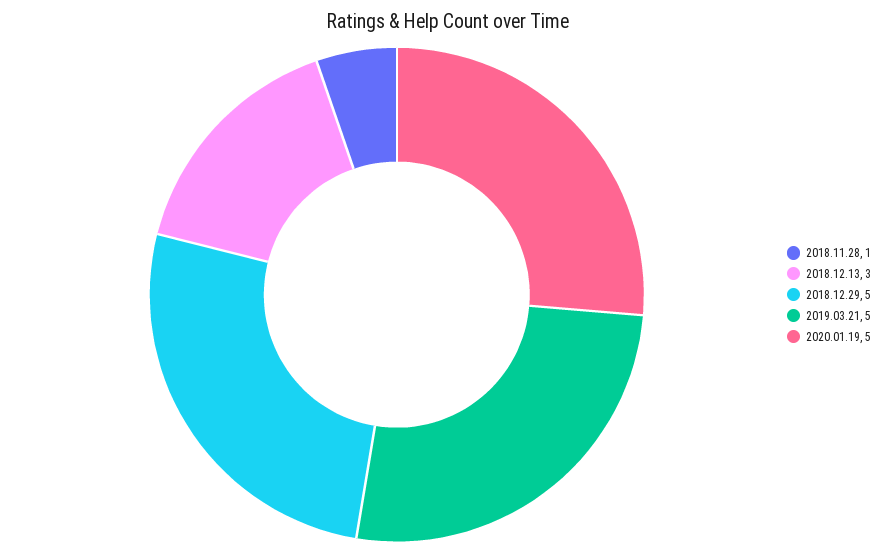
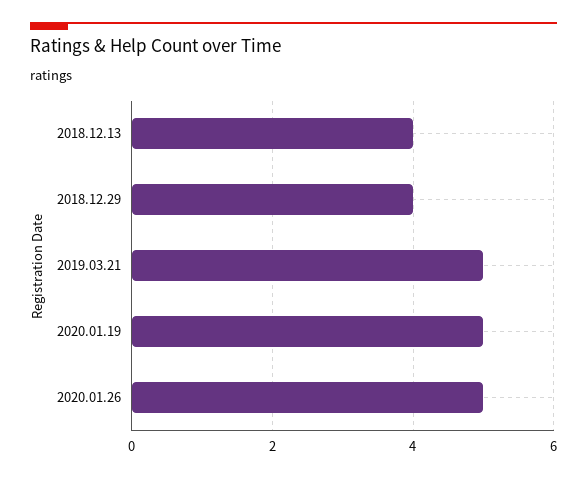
2018.11.28: 1 -> none
2018.12.13: 3 -> 4
2018.12.29: 5 -> 4
2020.01.26: none -> 5

